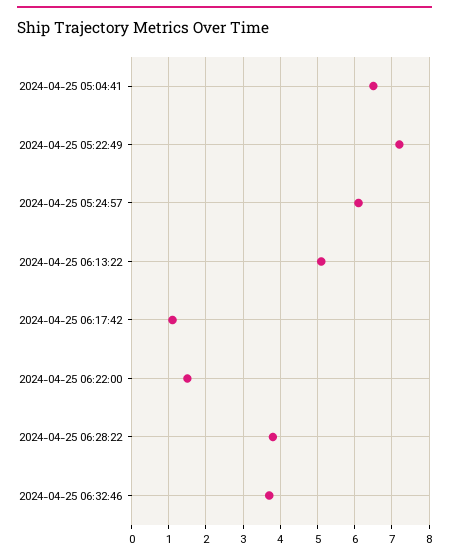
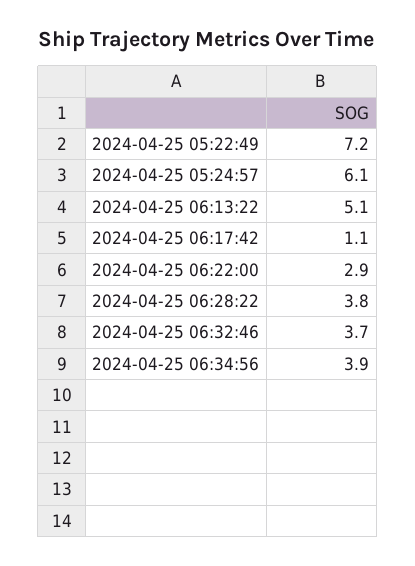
2024-04-25 05:04:41: 6.5 -> none
2024-04-25 06:22:00: 1.5 -> 2.9
2024-04-25 06:34:56: none -> 3.9

